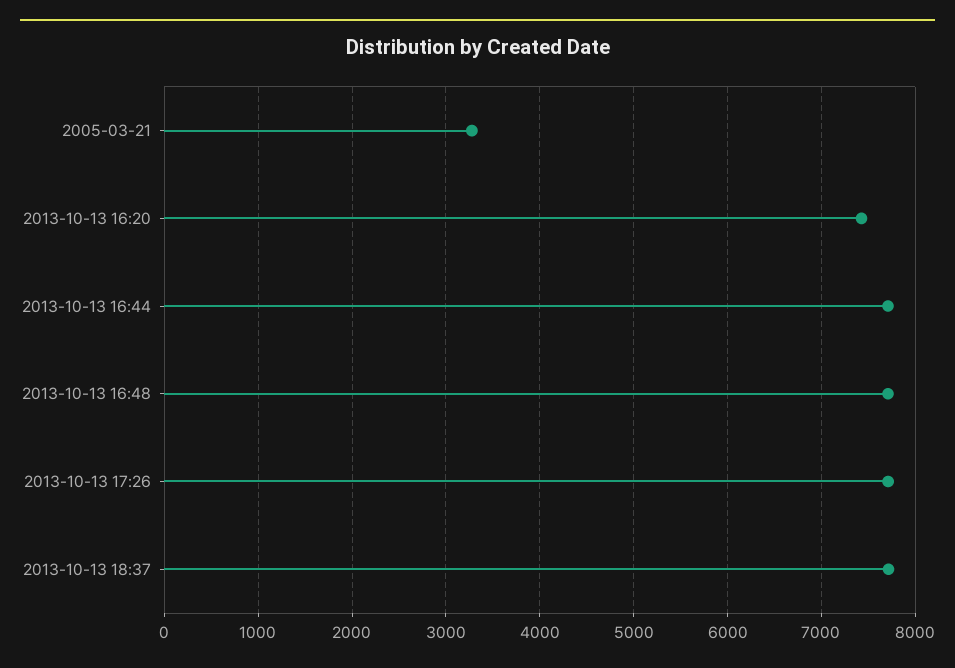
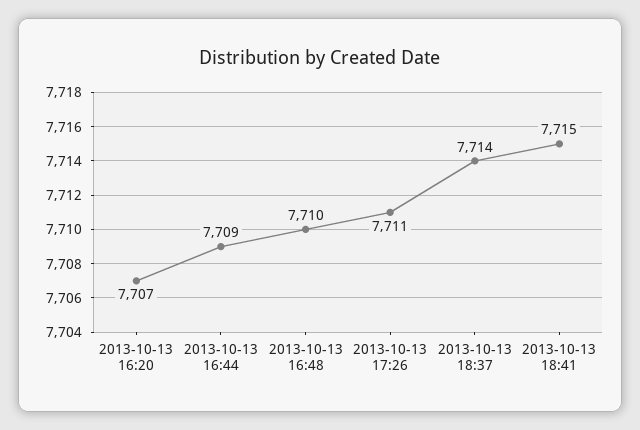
2005-03-21: 3300 -> none
2013-10-13 16:20: 7400 -> 7707
2013-10-13 18:41: none -> 7715

